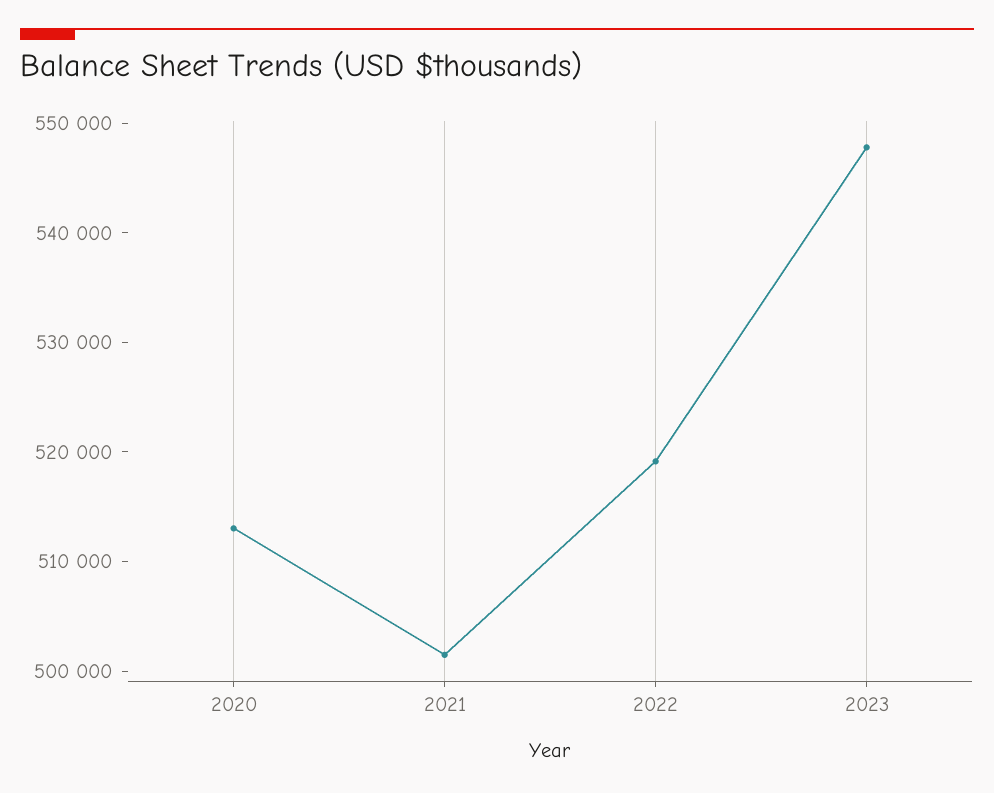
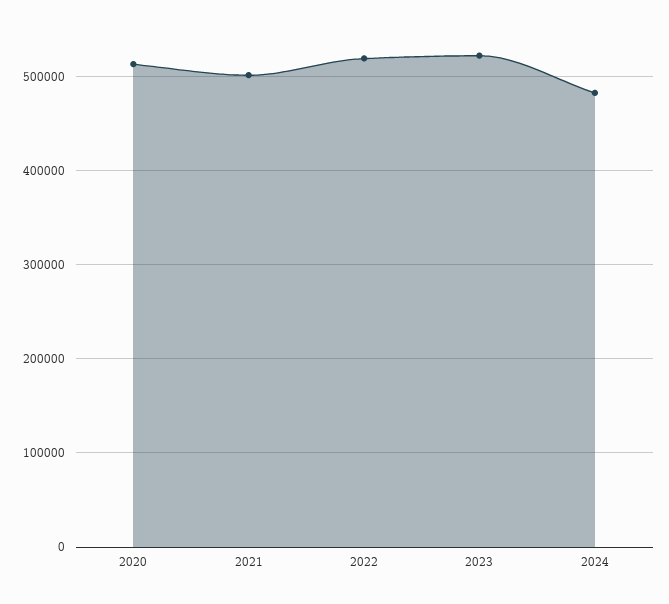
2023: 548000 -> 520000
2024: none -> 480000

